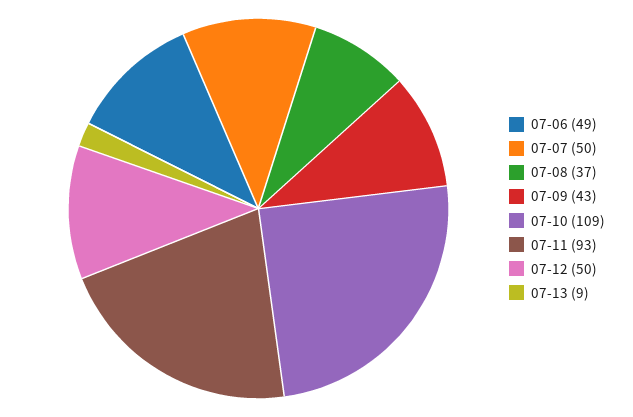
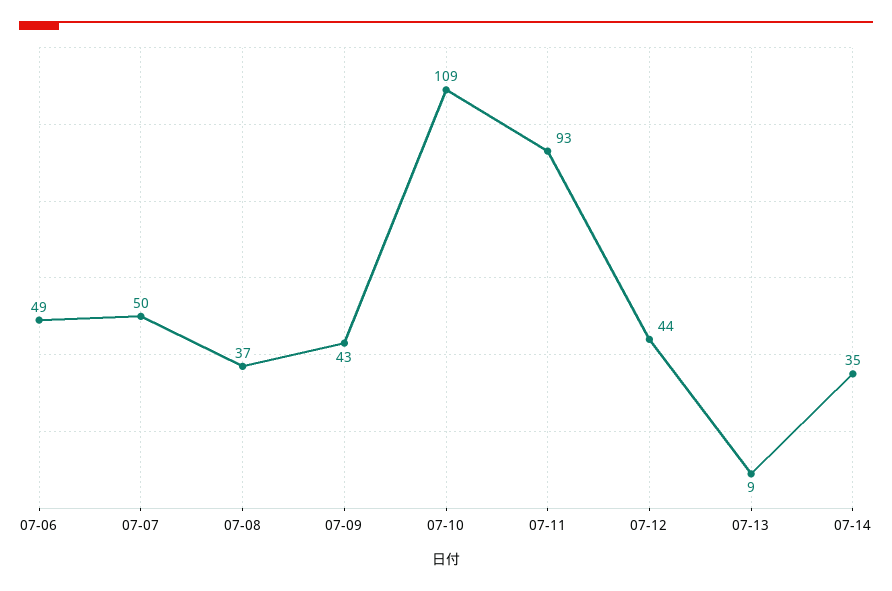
07-12: 50 -> 44
07-14: none -> 35

